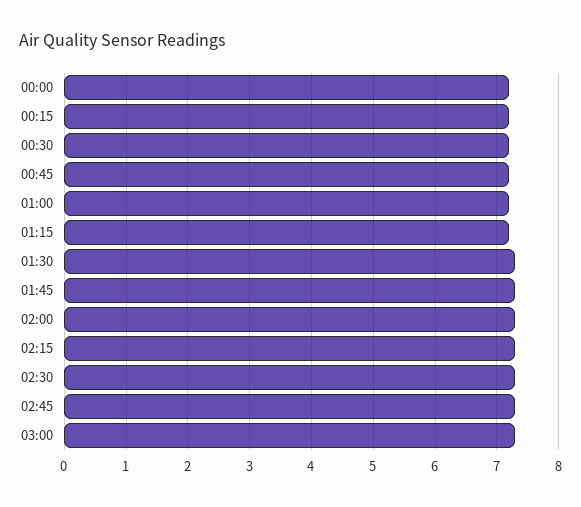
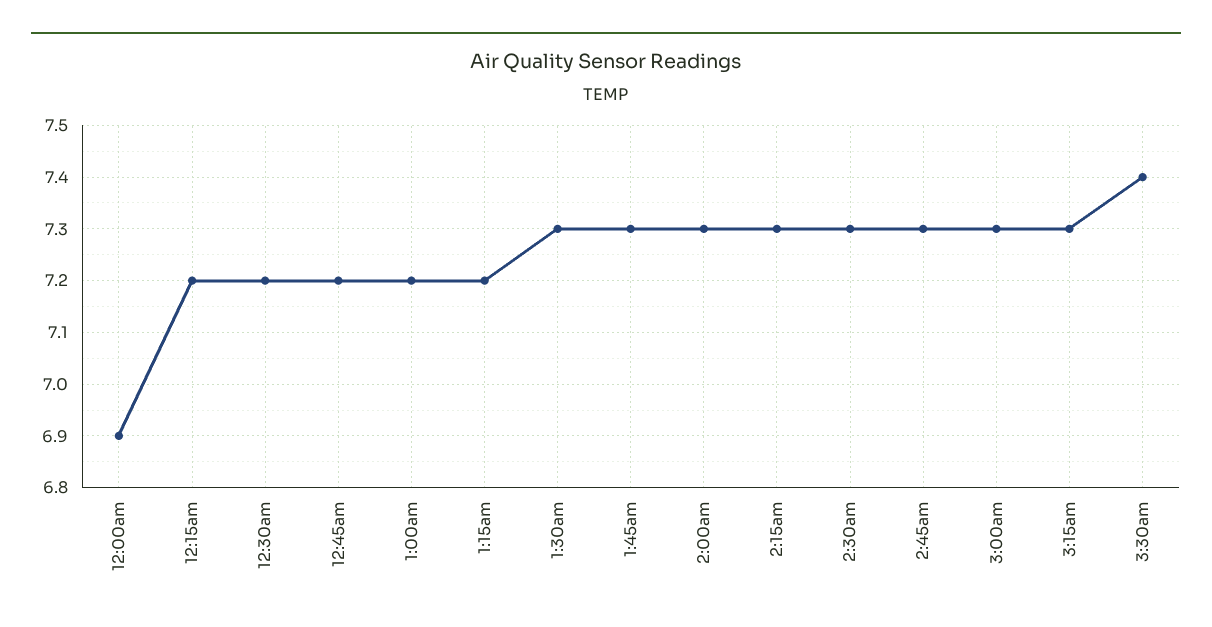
00:00: 7.2 -> 6.9
3:15am: none -> 7.3
3:30am: none -> 7.4

